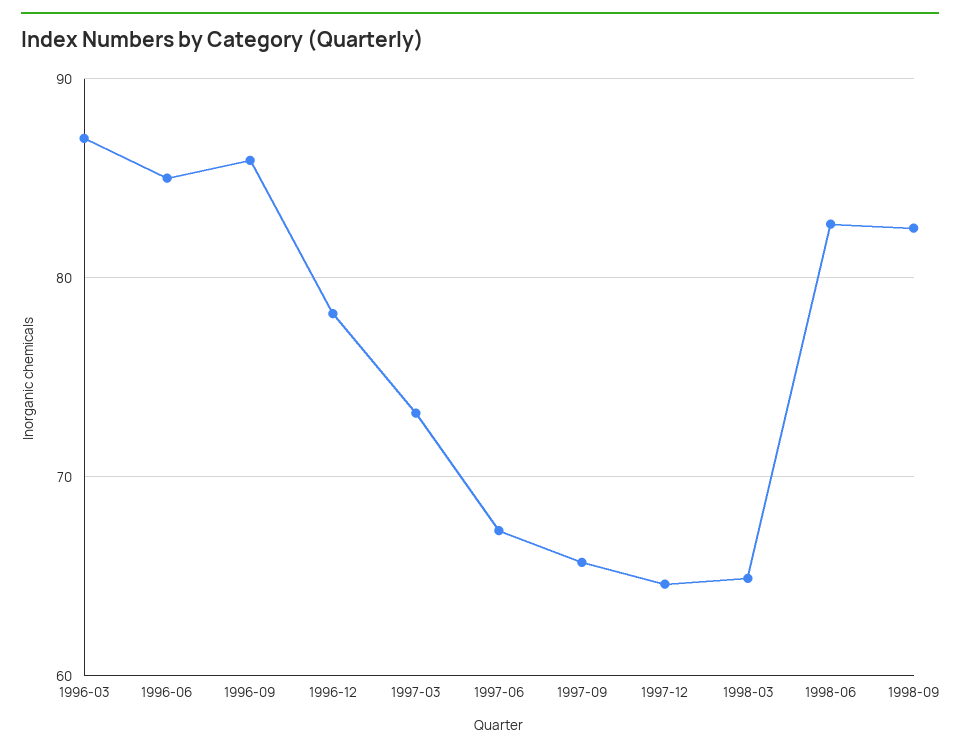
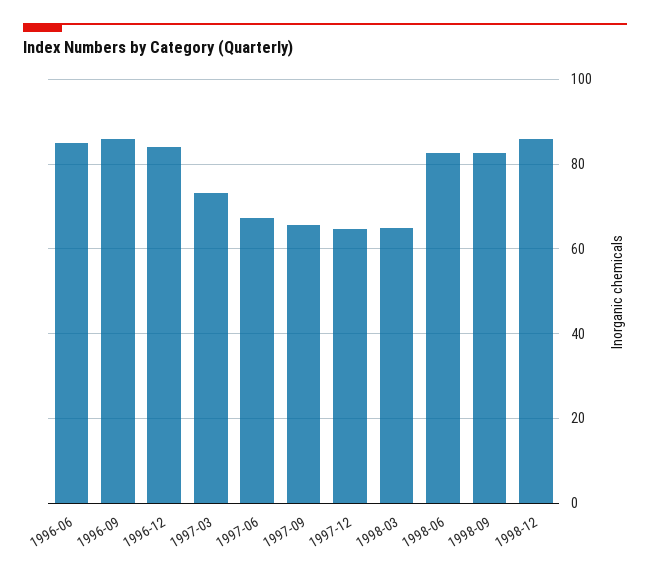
1996-03: 87 -> none
1996-12: 78 -> 84
1998-12: none -> 86

